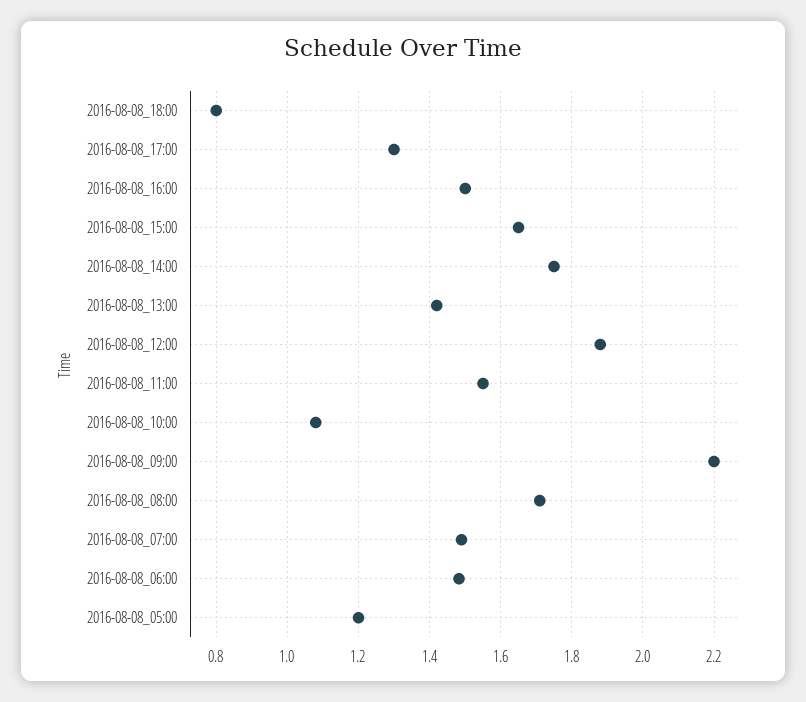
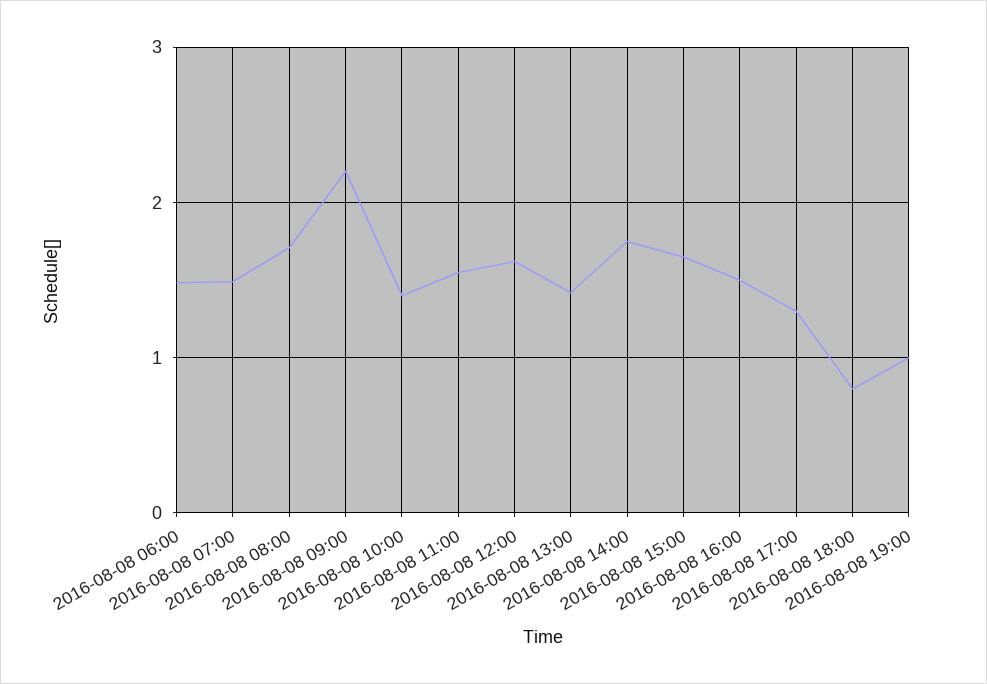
2016-08-08_12:00: 1.88 -> 1.6
2016-08-08_10:00: 1.08 -> 1.4
2016-08-08_05:00: 1.2 -> none
2016-08-08 19:00: none -> 1

